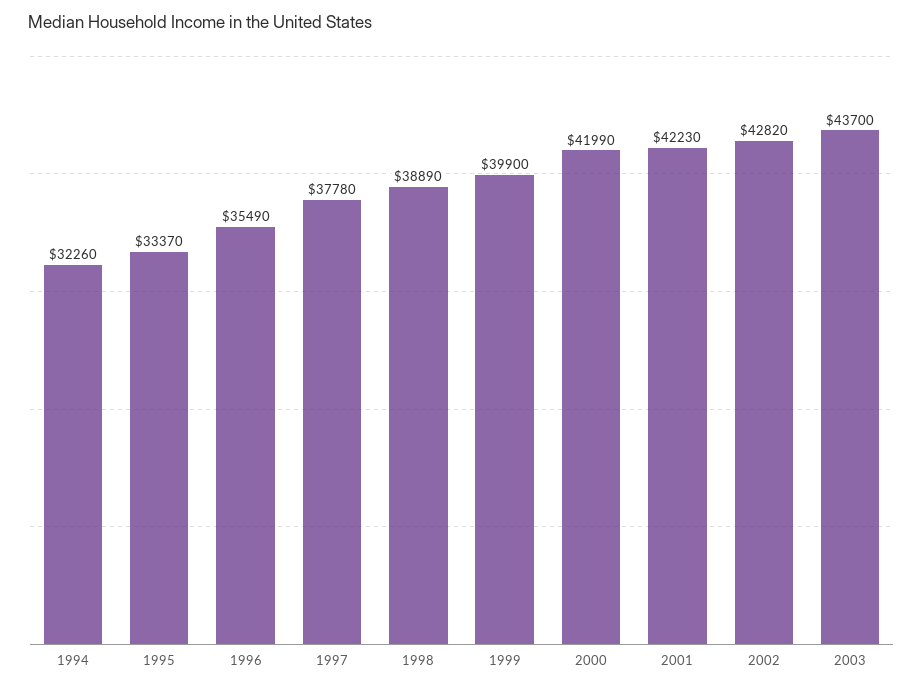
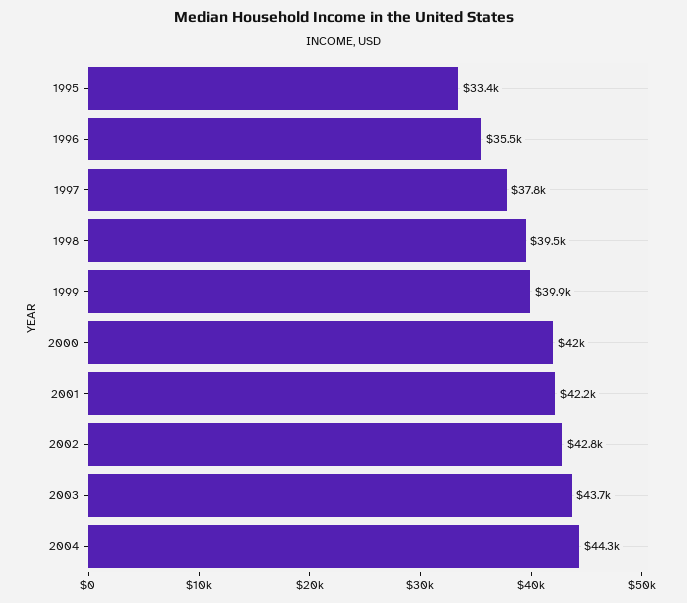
1994: 32260 -> none
1998: 38890 -> 39500
2004: none -> 44300

